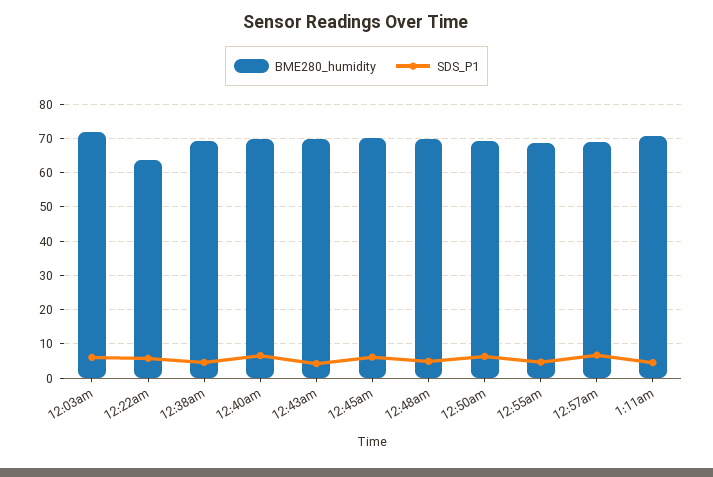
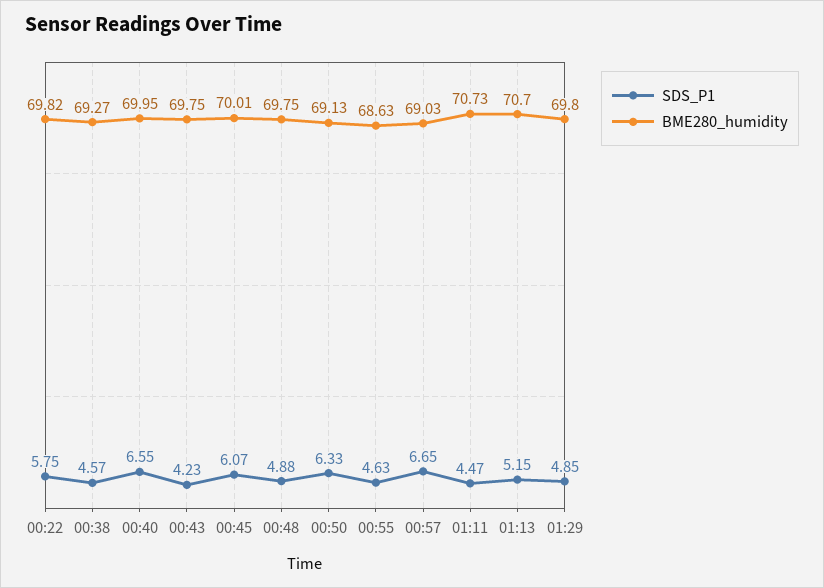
BME280_humidity, 12:03am: 72 -> none
SDS_P1, 12:03am: 6 -> none
BME280_humidity, 12:22am: 64 -> 69.82
SDS_P1, 01:13: none -> 5.15
BME280_humidity, 01:13: none -> 70.7
SDS_P1, 01:29: none -> 4.85
BME280_humidity, 01:29: none -> 69.8

